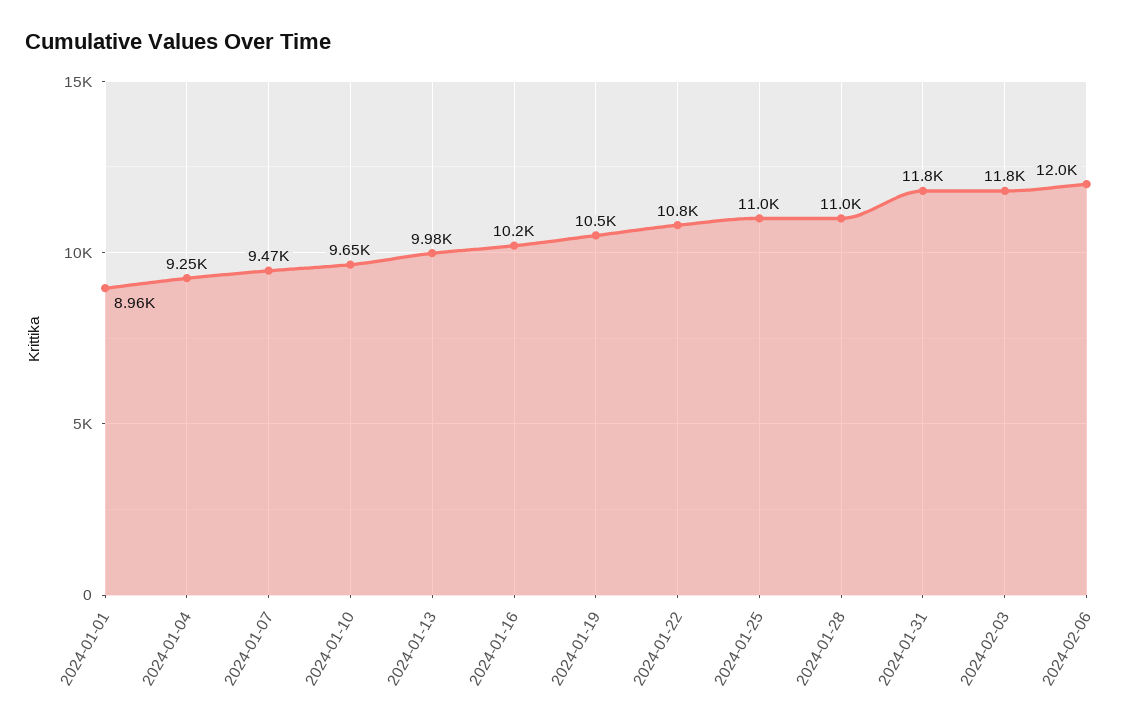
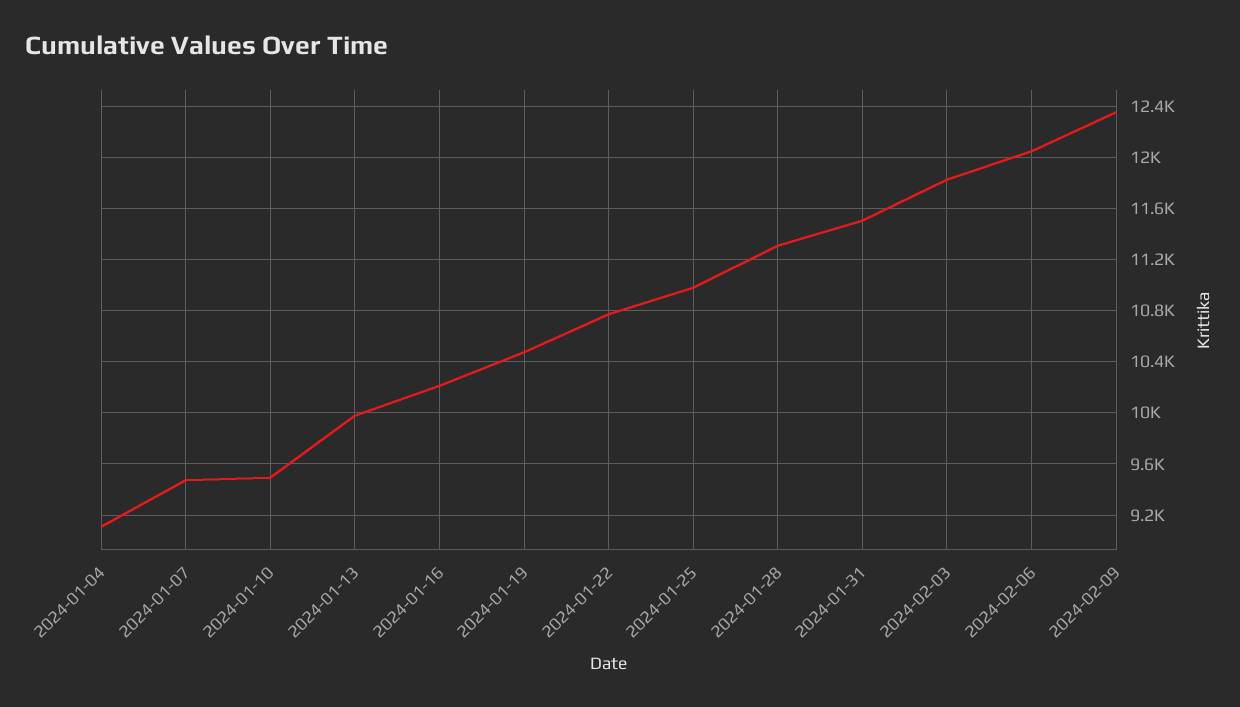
2024-01-01: 8960 -> none
2024-01-04: 9250 -> 9100
2024-01-10: 9650 -> 9500
2024-01-28: 11000 -> 11300
2024-01-31: 11800 -> 11500
2024-02-09: none -> 12350

